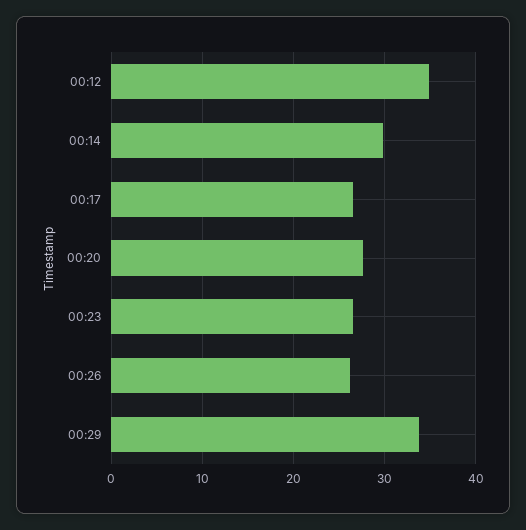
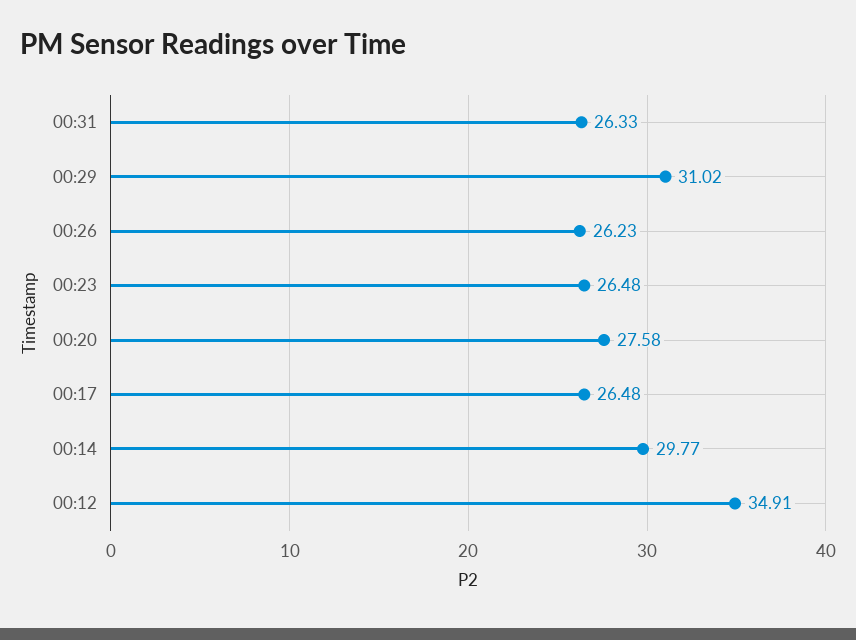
00:29: 34 -> 31.02
00:31: none -> 26.33

